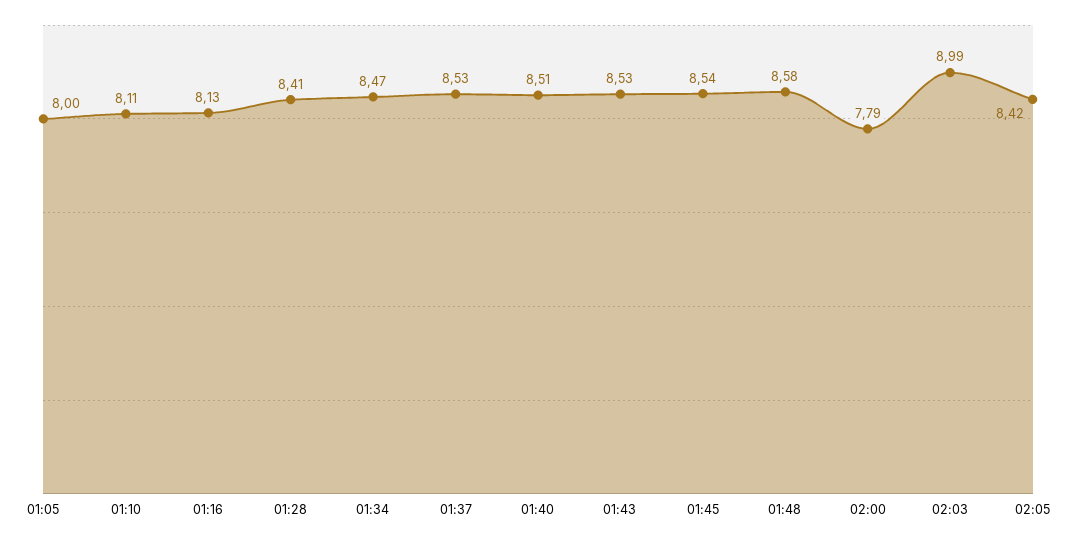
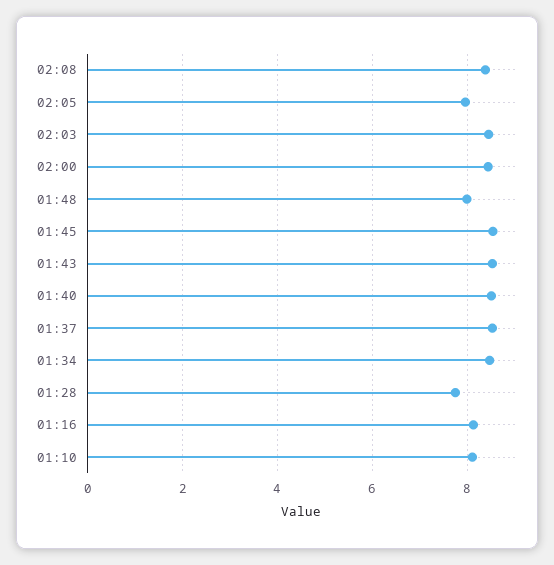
01:05: 8 -> none
01:28: 8.41 -> 7.8
01:48: 8.58 -> 8
02:00: 7.79 -> 8.4
02:03: 8.99 -> 8.4
02:05: 8.42 -> 8
02:08: none -> 8.4

